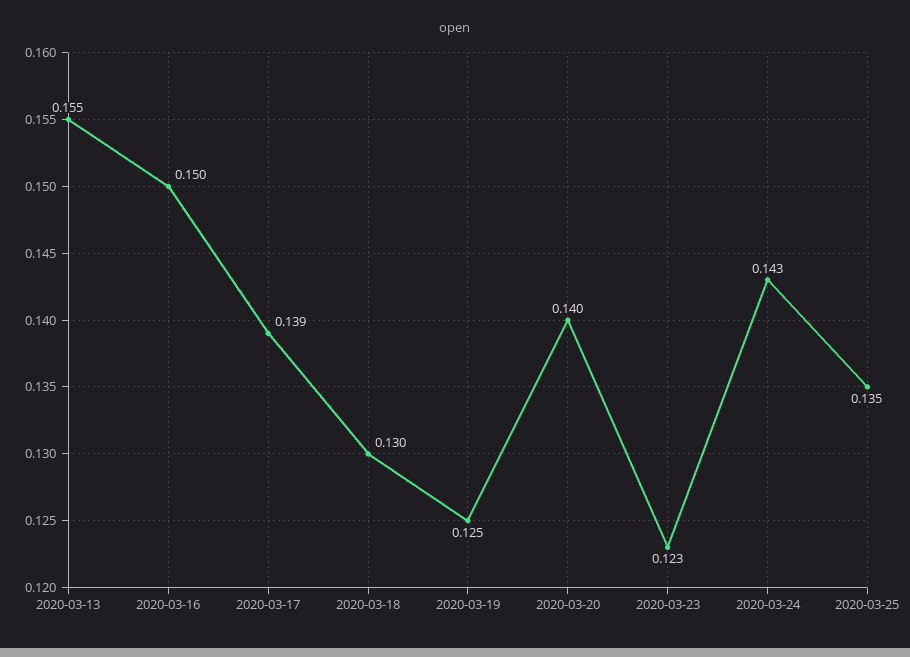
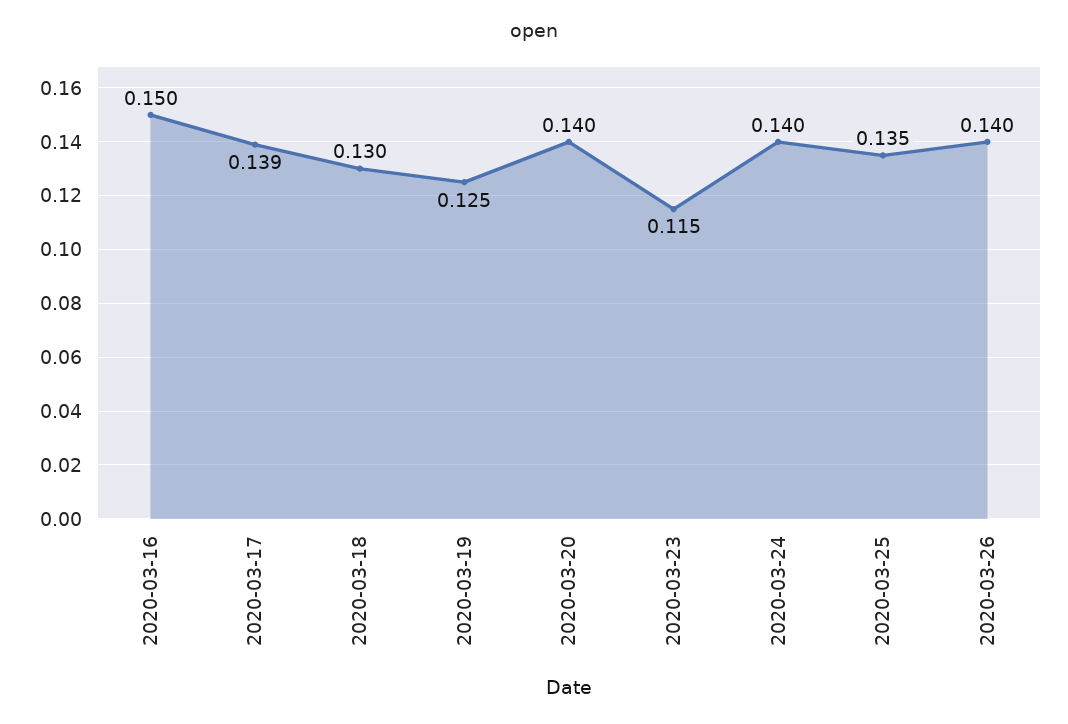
2020-03-13: 0.155 -> none
2020-03-23: 0.123 -> 0.115
2020-03-24: 0.143 -> 0.14
2020-03-26: none -> 0.14

